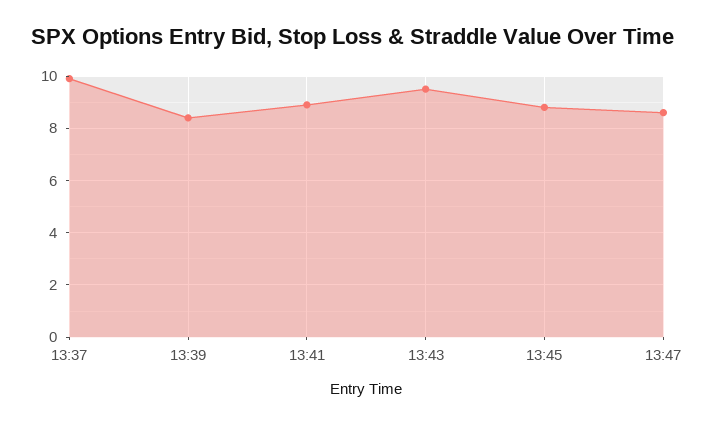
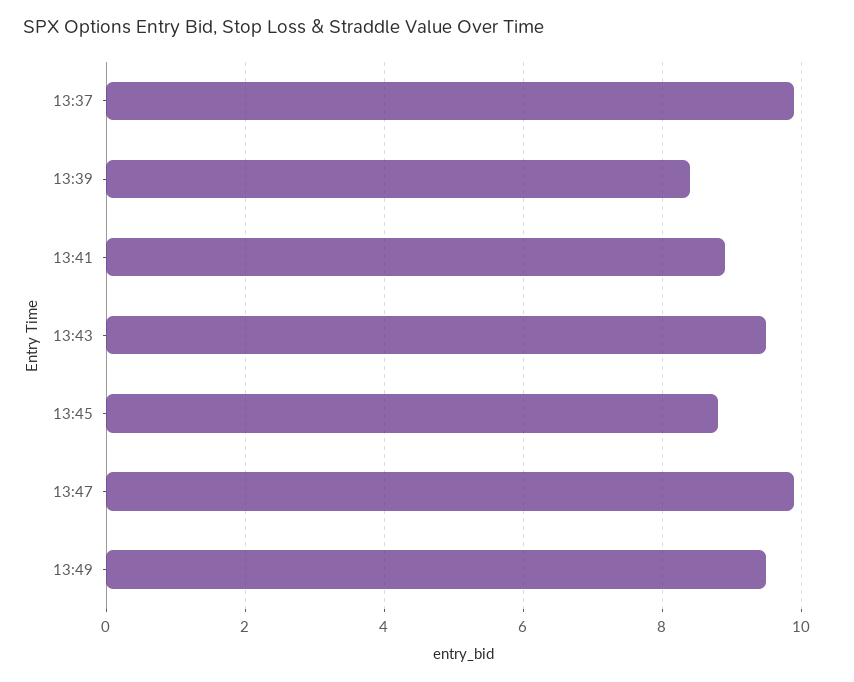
13:47: 8.5 -> 10
13:49: none -> 9.5

